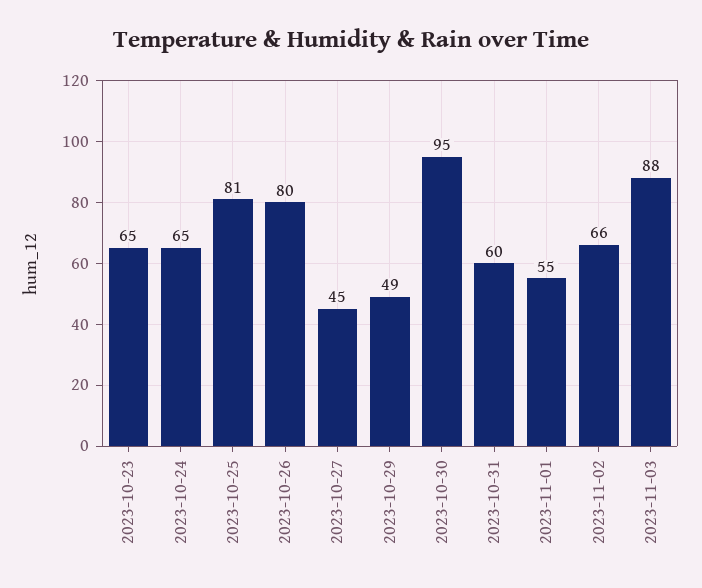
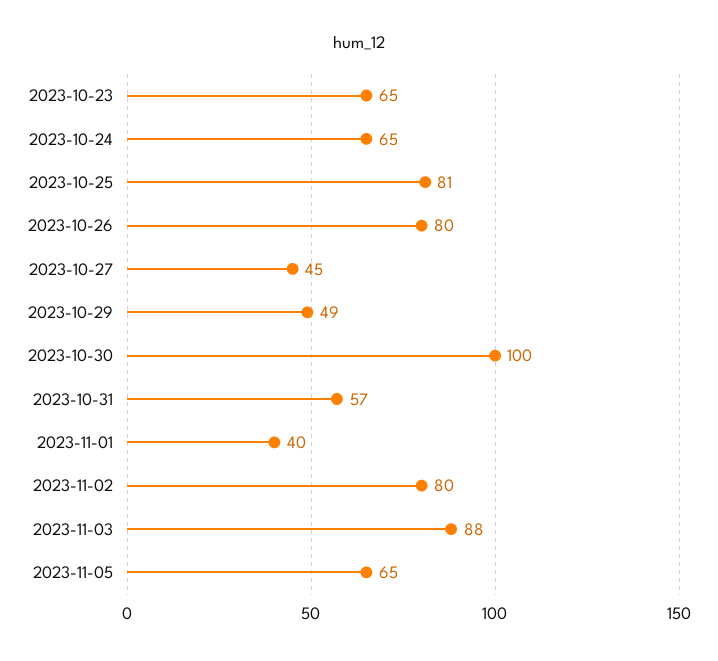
2023-10-30: 95 -> 100
2023-10-31: 60 -> 57
2023-11-01: 55 -> 40
2023-11-02: 66 -> 80
2023-11-05: none -> 65

